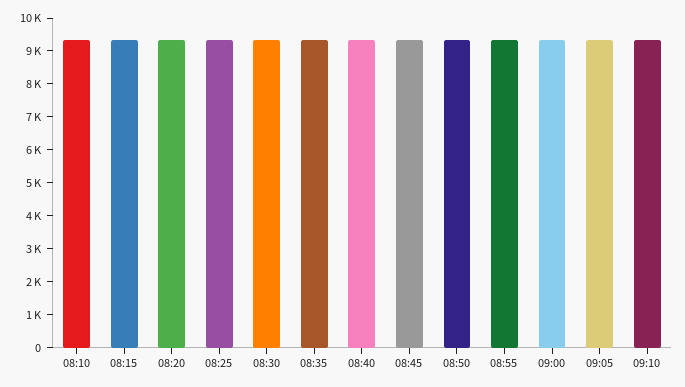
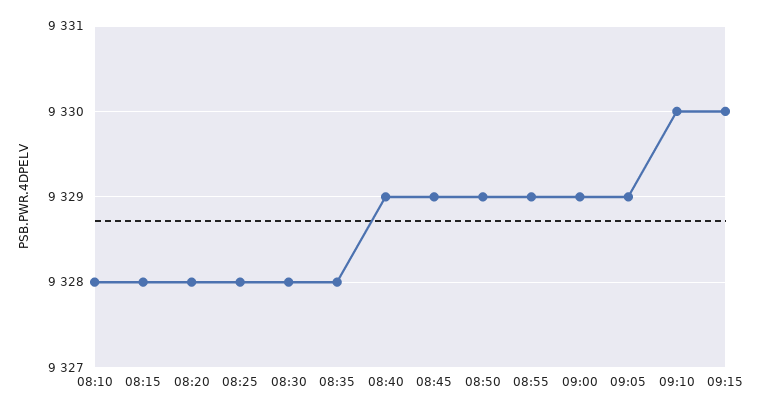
09:15: none -> 9330

